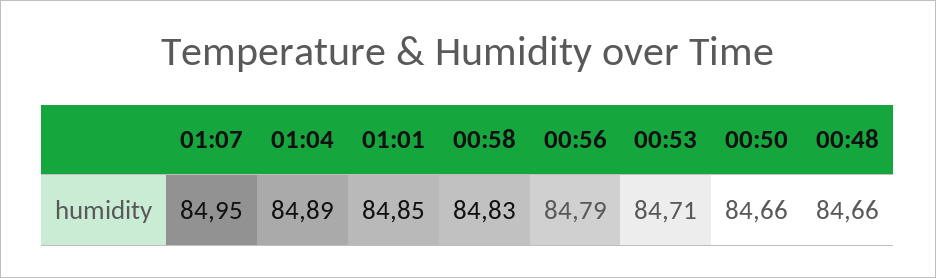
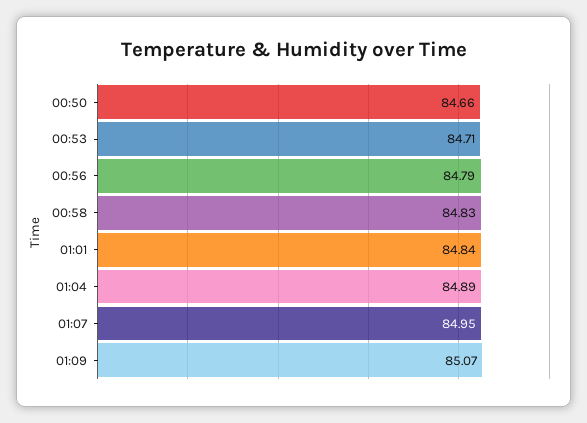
01:01: 84.85 -> 84.84
00:48: 84.66 -> none
01:09: none -> 85.07

